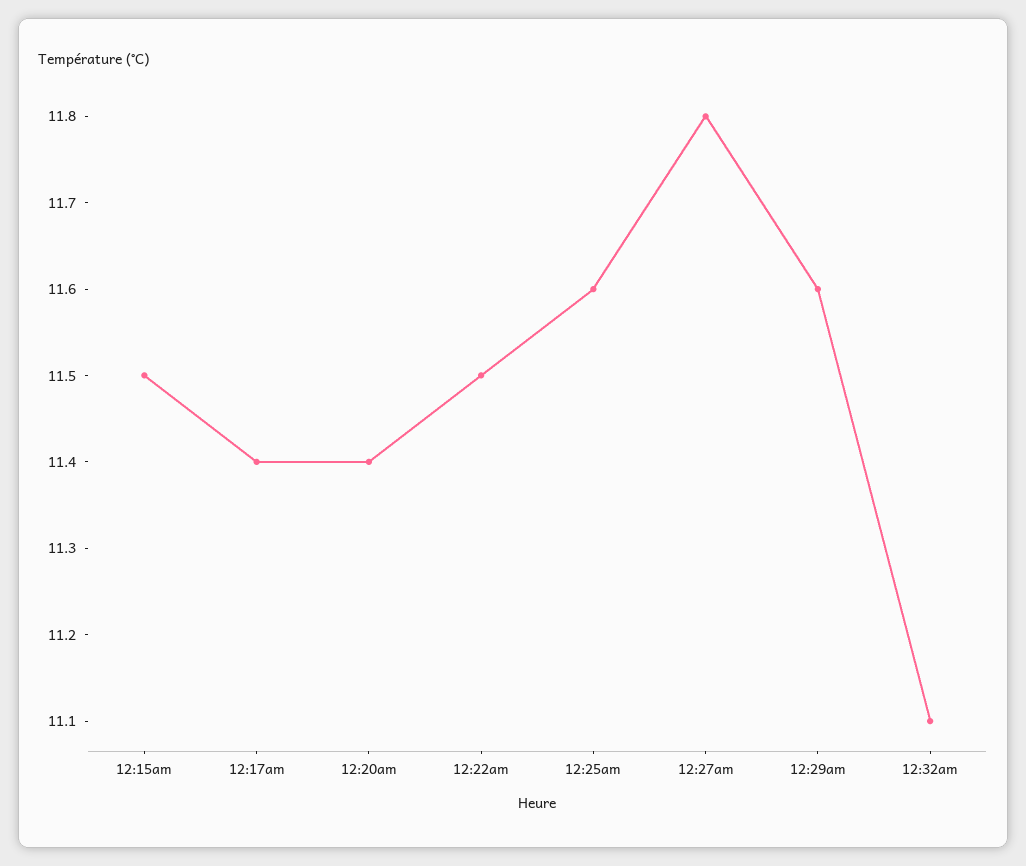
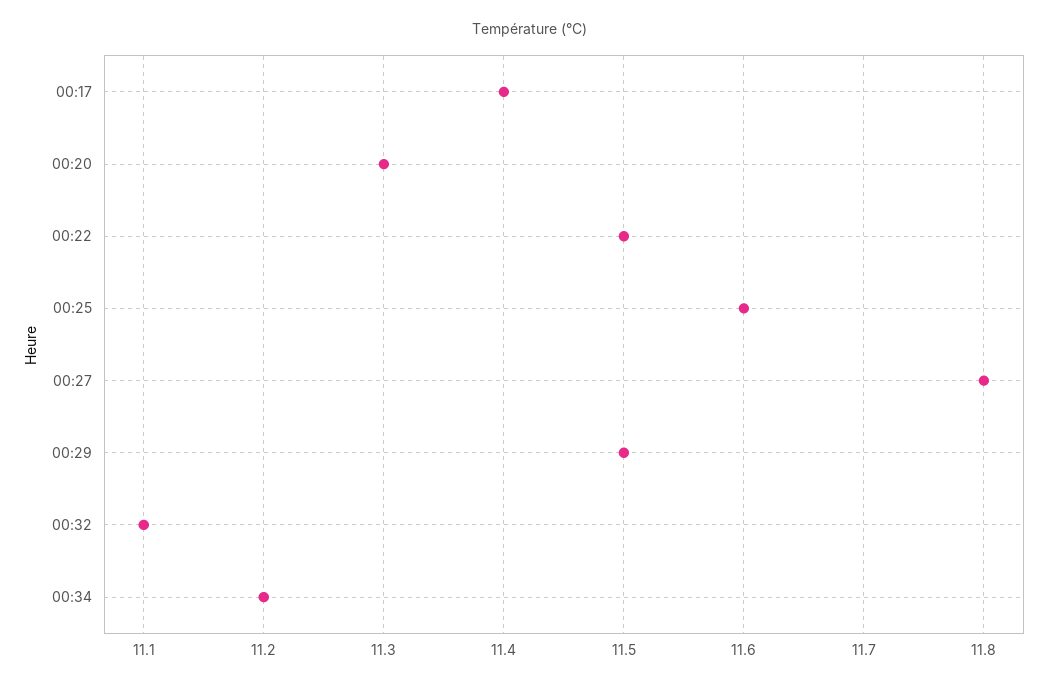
12:15am: 11.5 -> none
12:20am: 11.4 -> 11.3
12:29am: 11.6 -> 11.5
00:34: none -> 11.2

